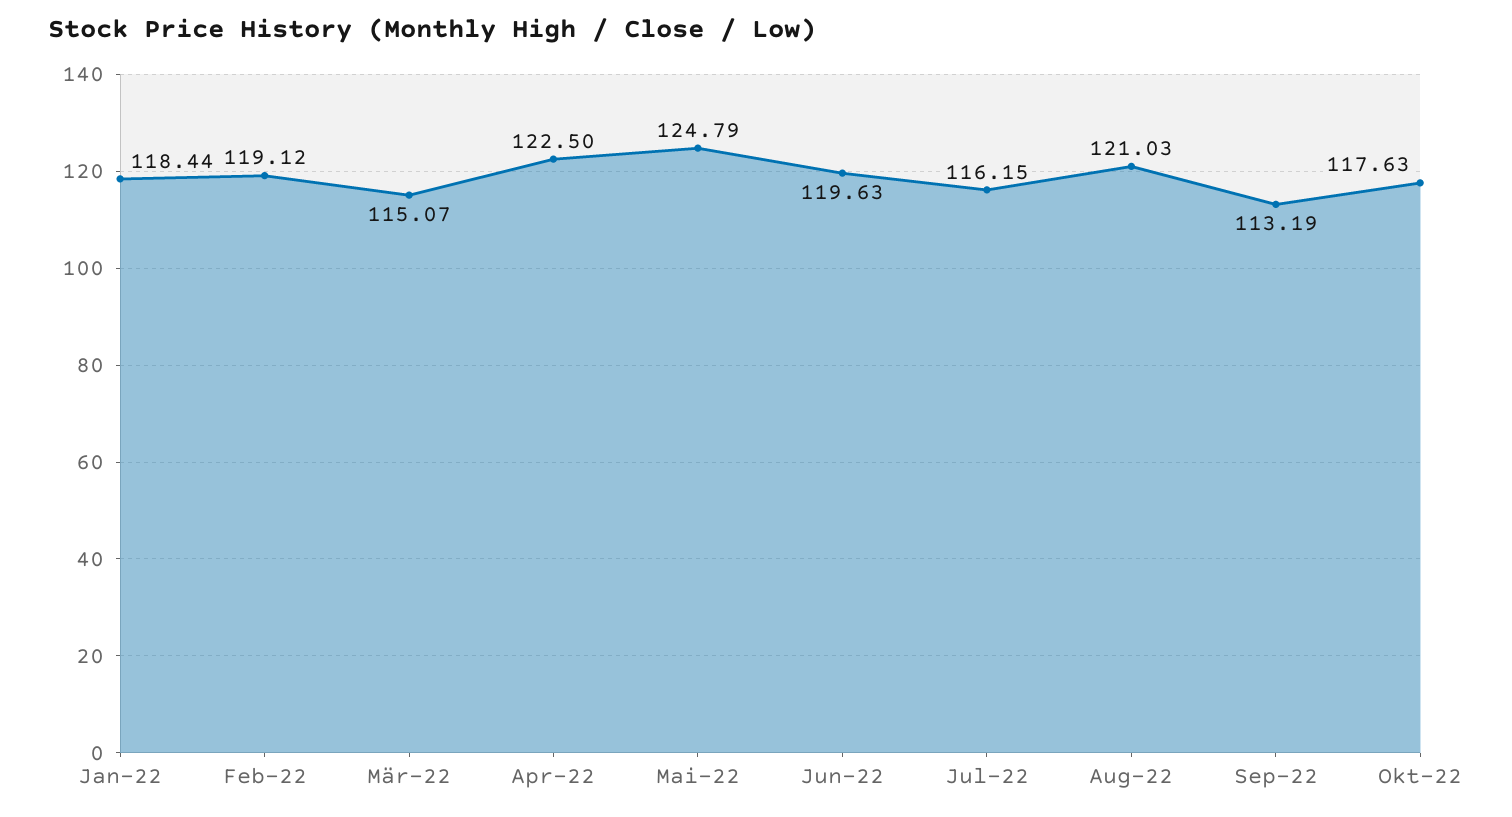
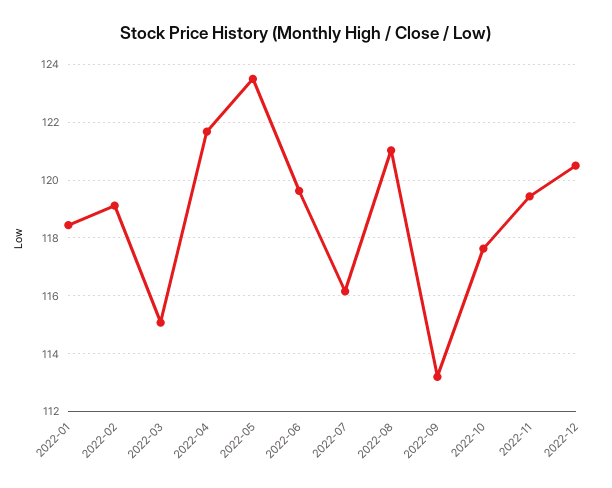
Apr-22: 122.5 -> 121.75
Mai-22: 124.79 -> 123.5
2022-11: none -> 119.5
2022-12: none -> 120.5

